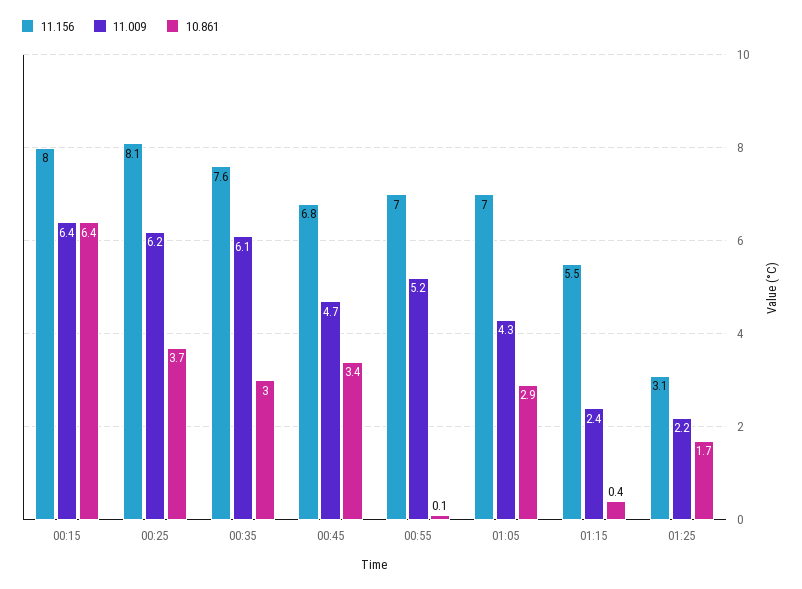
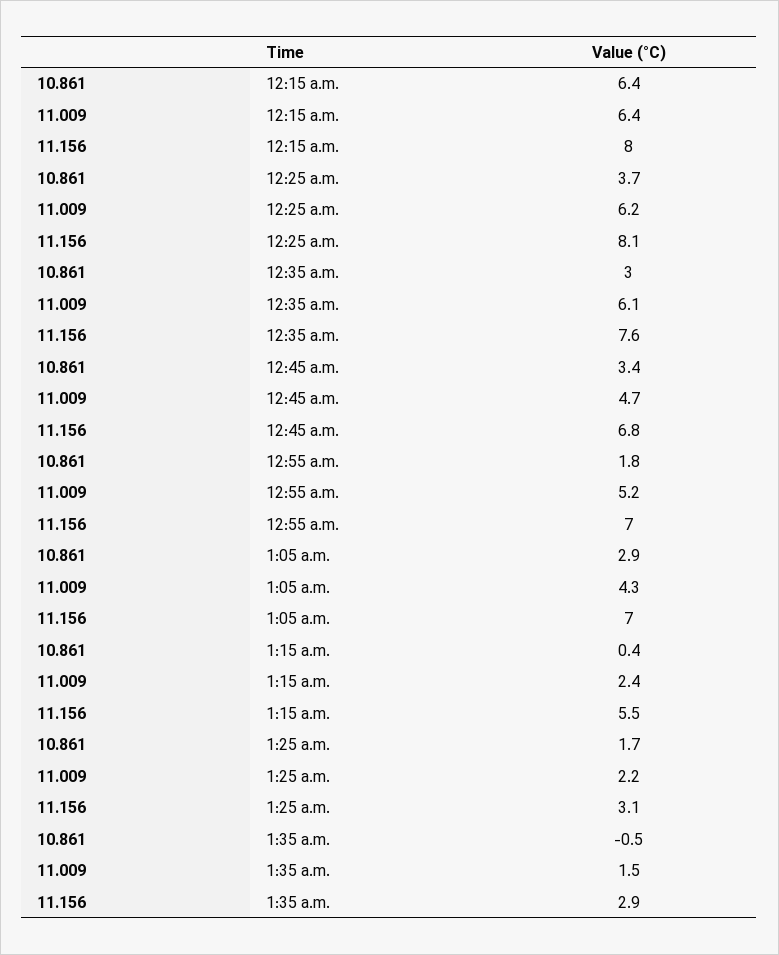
10.861, 00:55: 0.1 -> 1.8
10.861, 1:35 a.m.: none -> -0.5
11.009, 1:35 a.m.: none -> 1.5
11.156, 1:35 a.m.: none -> 2.9

